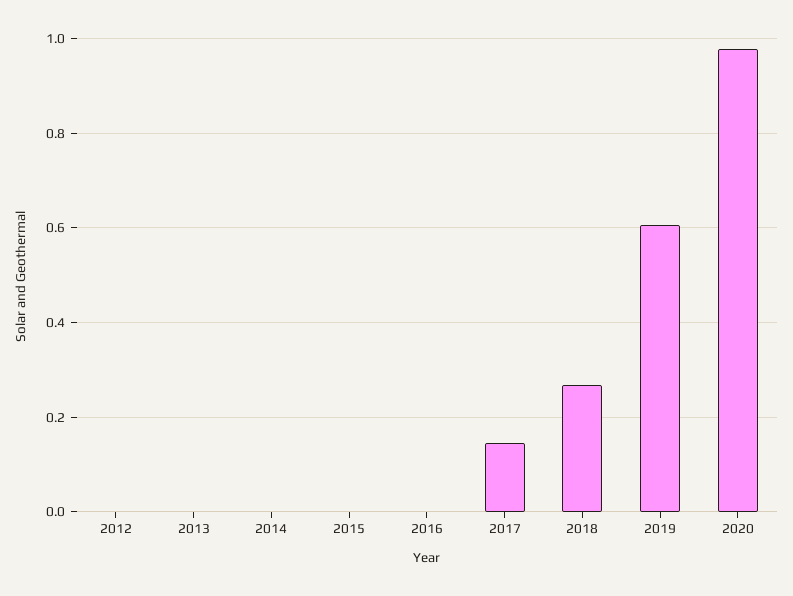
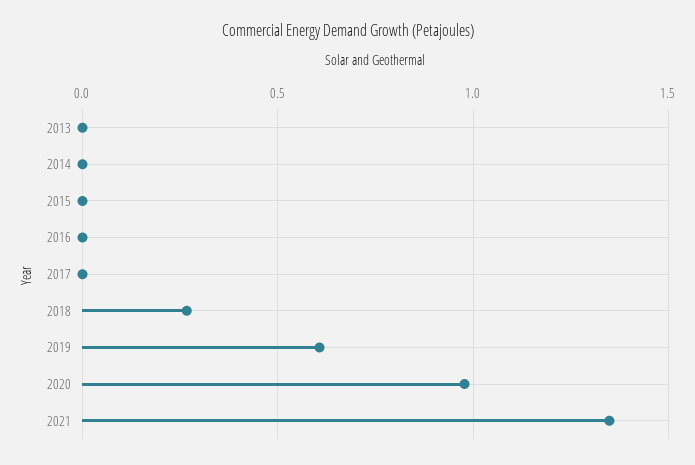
2012: 0 -> none
2017: 0.14 -> 0
2021: none -> 1.35

